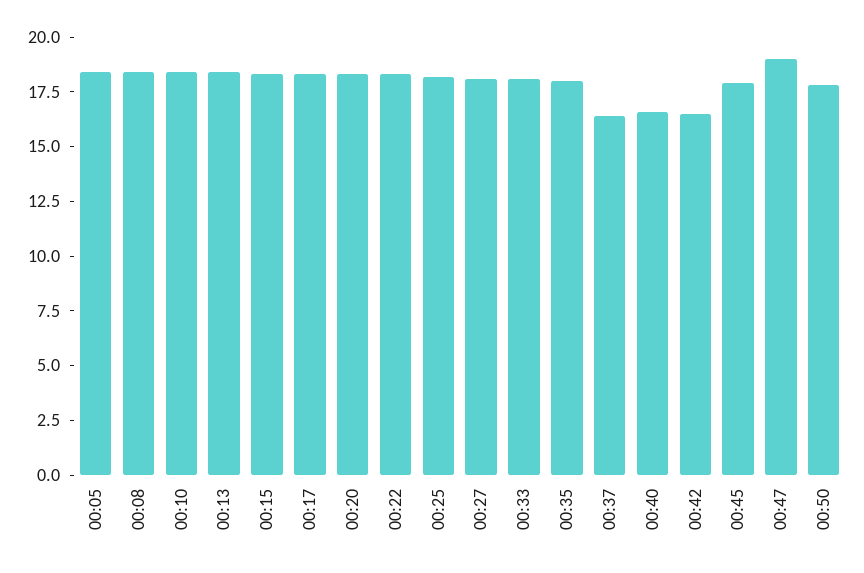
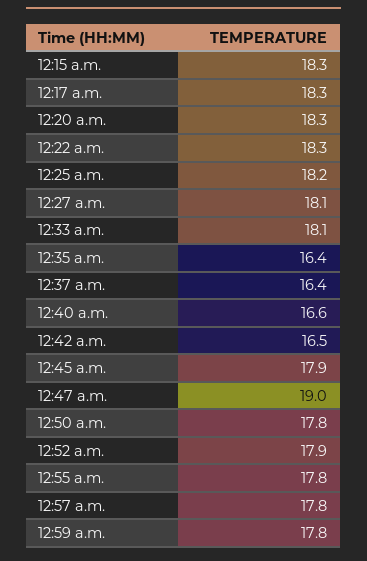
00:05: 18.5 -> none
00:08: 18.5 -> none
00:10: 18.5 -> none
00:13: 18.5 -> none
00:35: 18 -> 16.4
12:52 a.m.: none -> 17.9
12:55 a.m.: none -> 17.8
12:57 a.m.: none -> 17.8
12:59 a.m.: none -> 17.8

